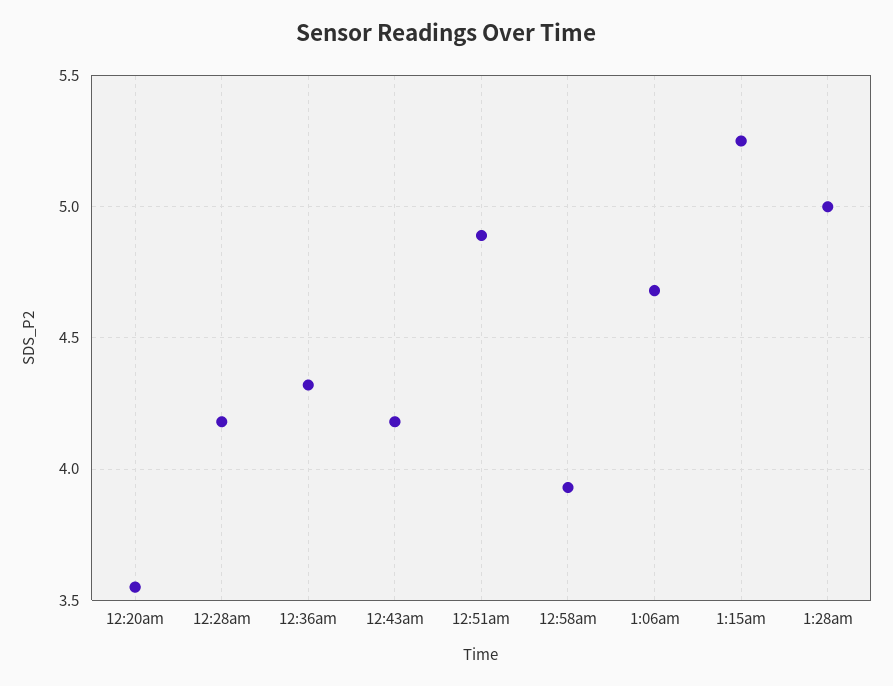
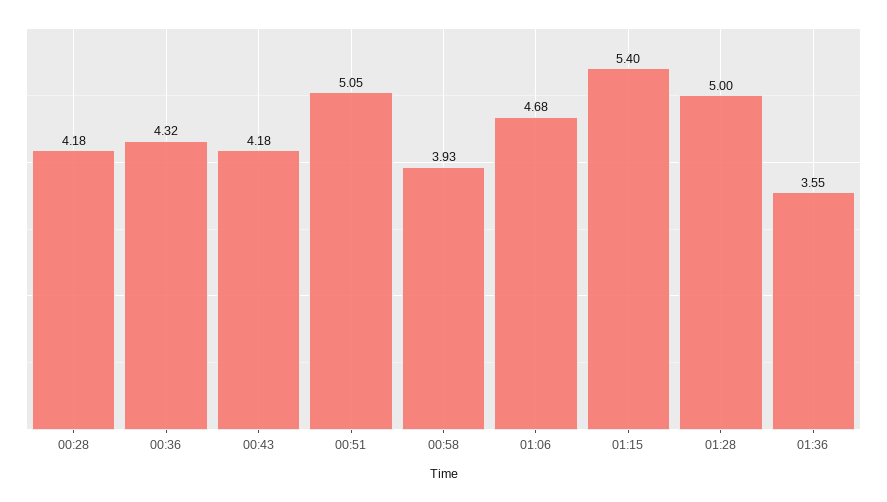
12:20am: 3.55 -> none
12:51am: 4.9 -> 5.05
1:15am: 5.25 -> 5.4
01:36: none -> 3.55

